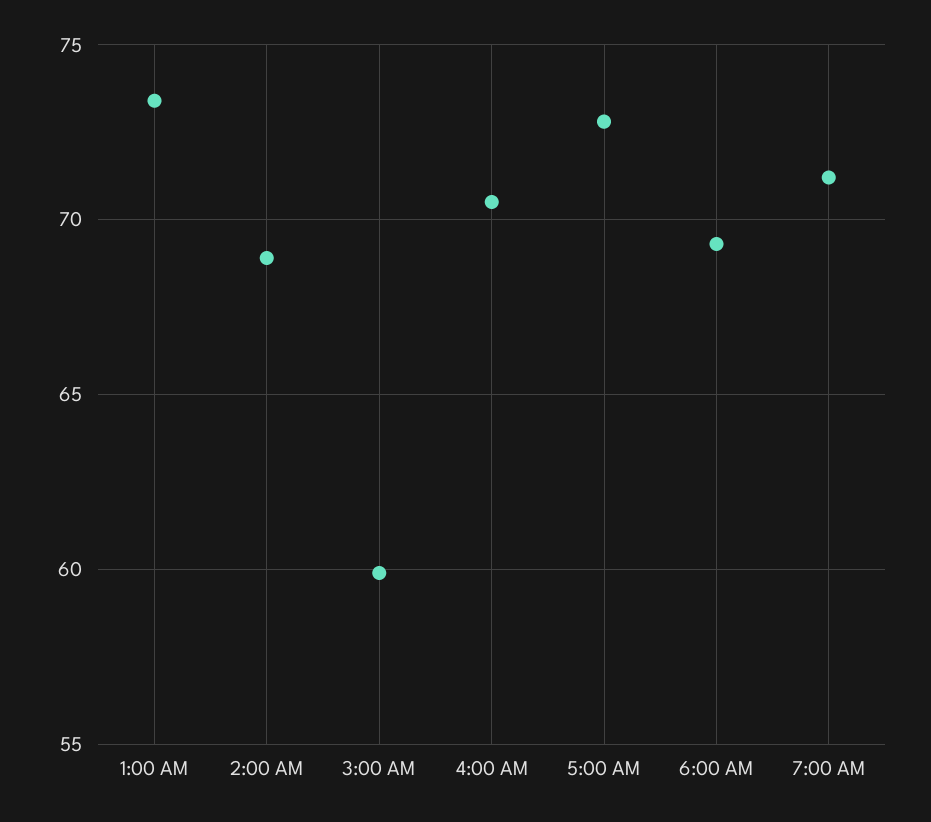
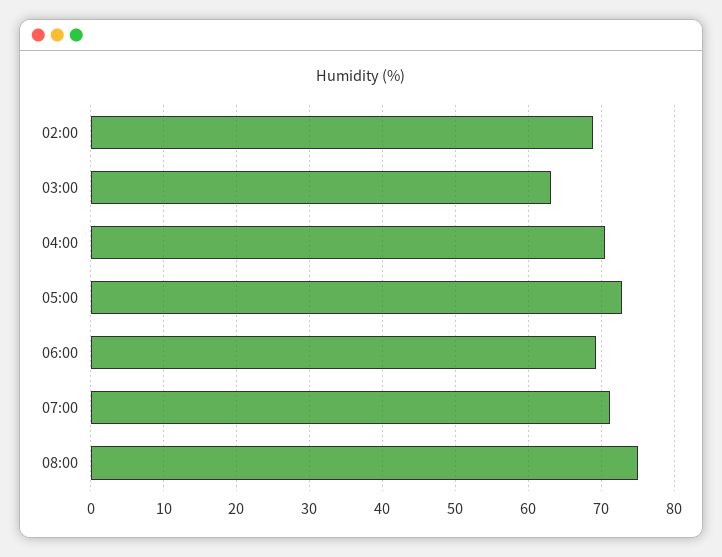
1:00 AM: 73.5 -> none
3:00 AM: 60 -> 63
08:00: none -> 75

